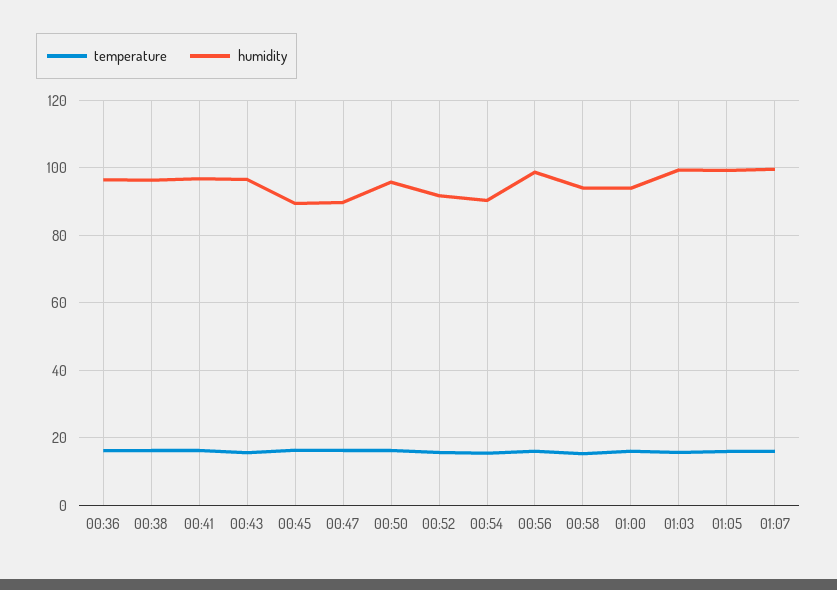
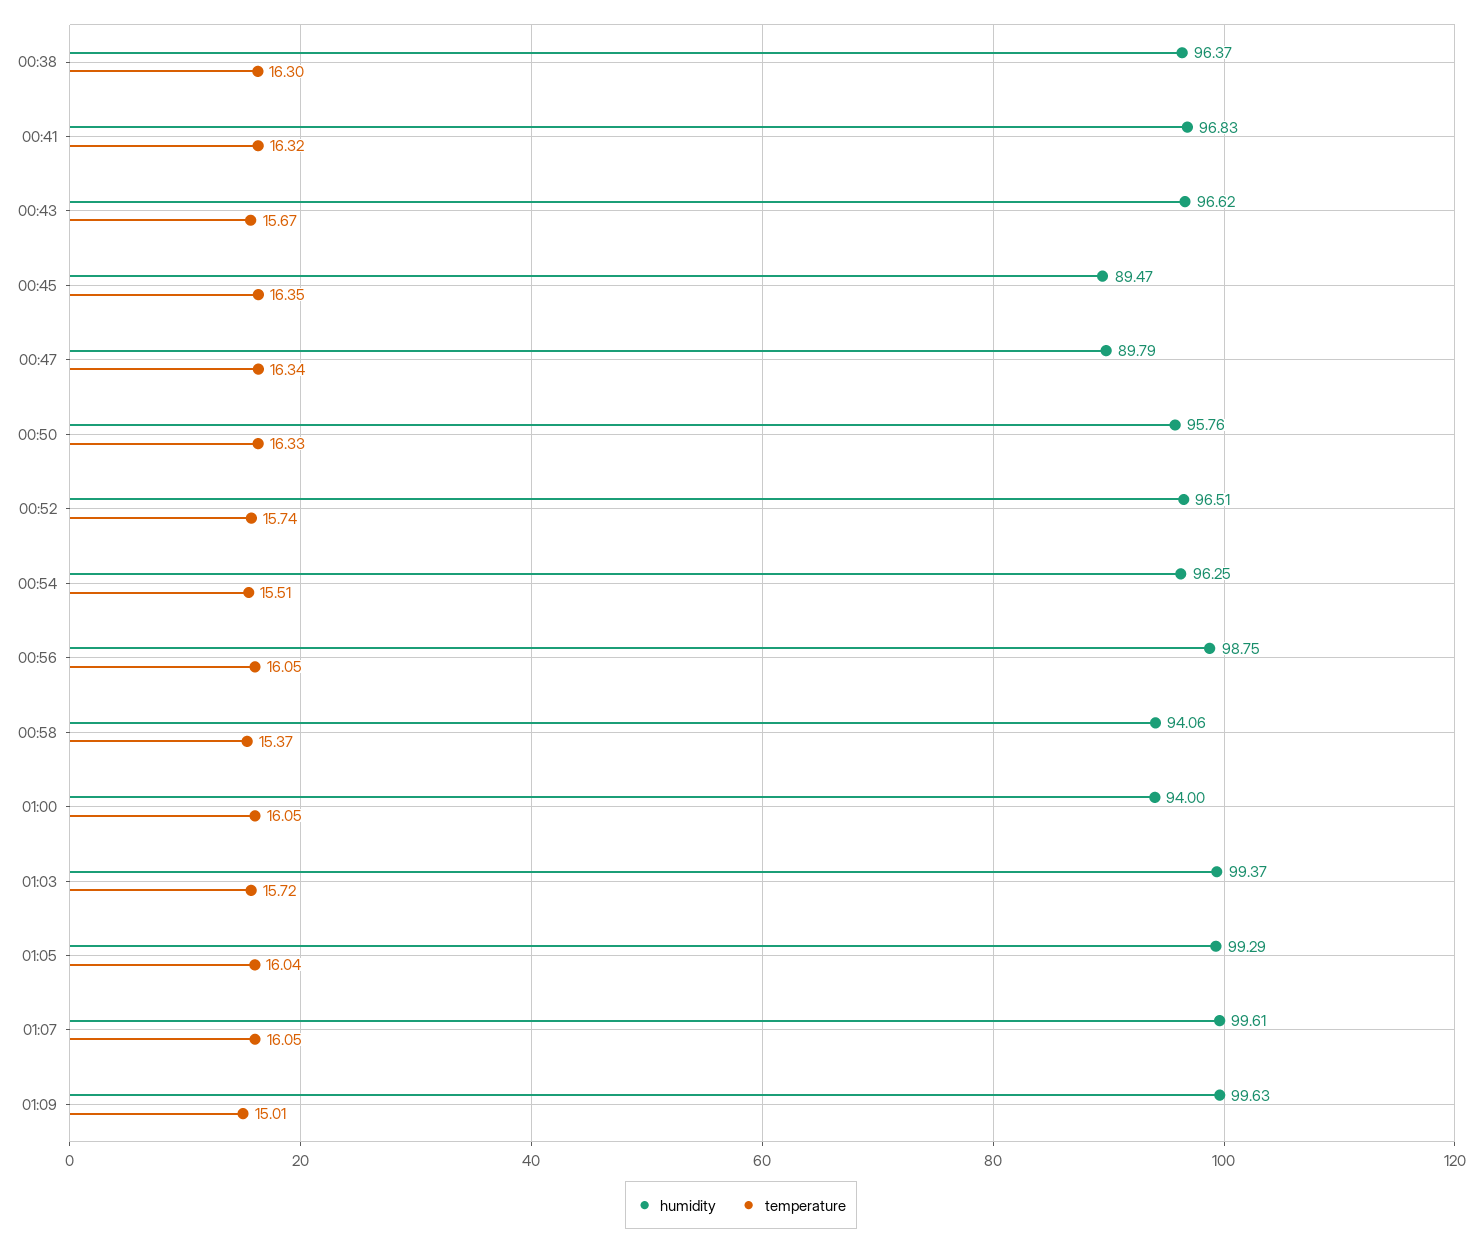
temperature, 00:36: 16 -> none
humidity, 00:36: 96 -> none
humidity, 00:52: 92 -> 96.51
humidity, 00:54: 90 -> 96.25
humidity, 01:09: none -> 99.63
temperature, 01:09: none -> 15.01

